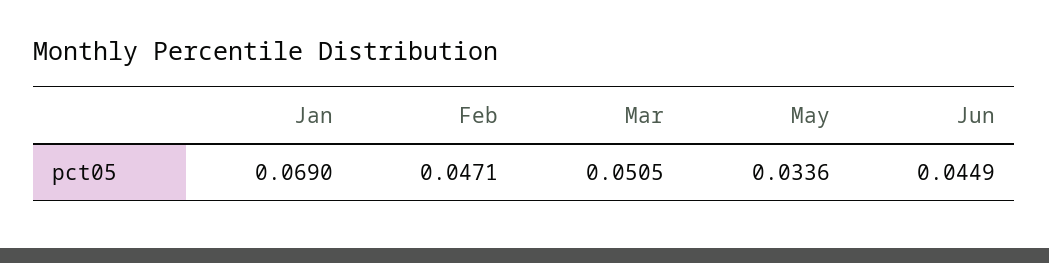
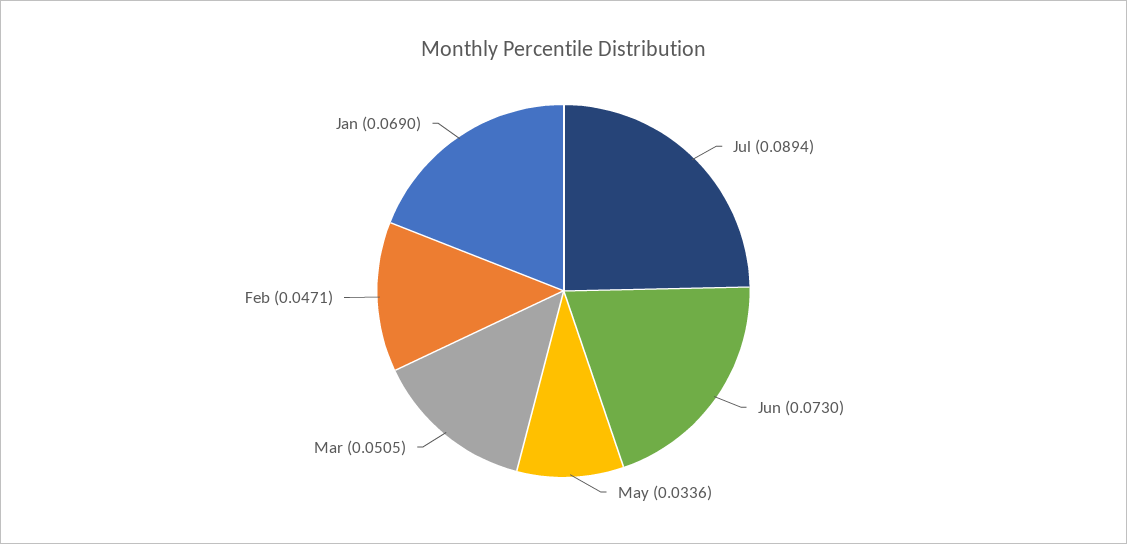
Jun: 0.0449 -> 0.073
Jul: none -> 0.0894

